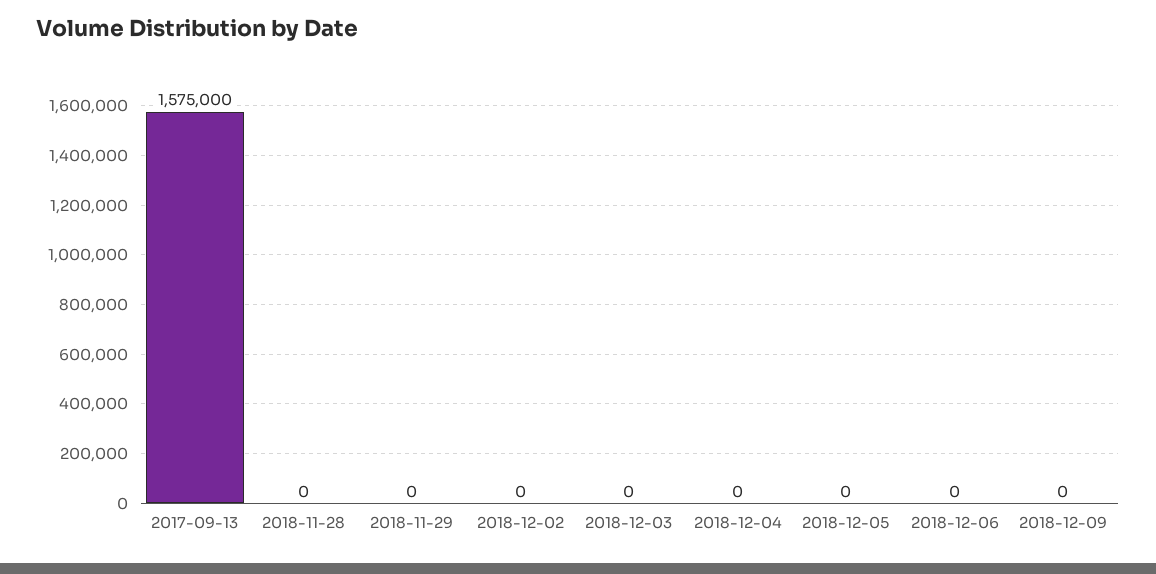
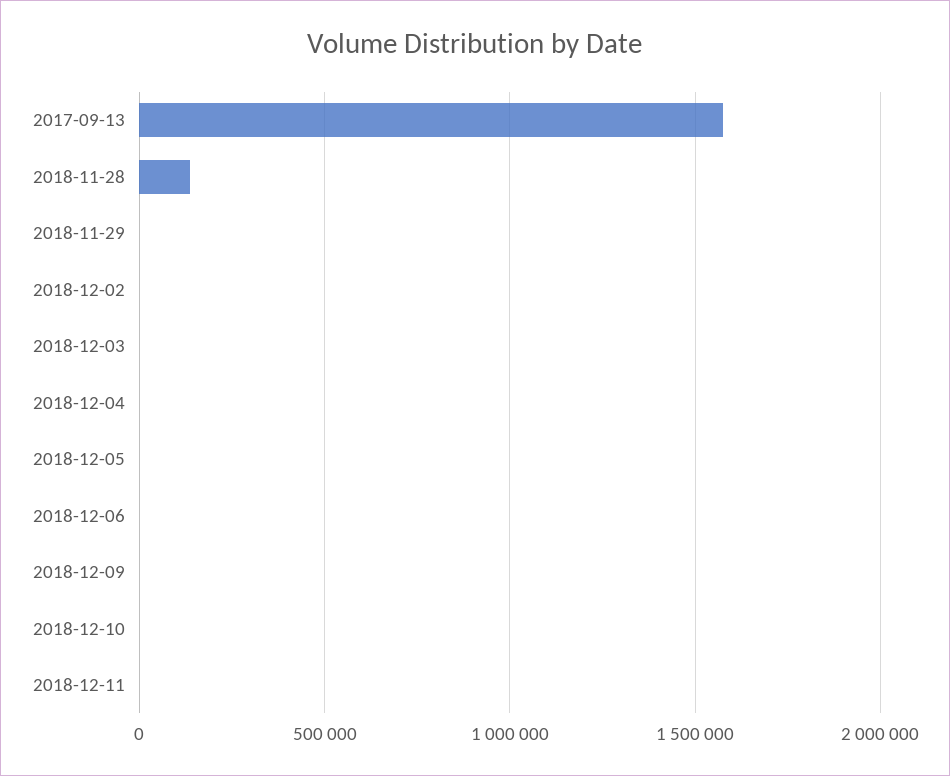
2018-11-28: 0 -> 150000
2018-12-10: none -> 0
2018-12-11: none -> 0

